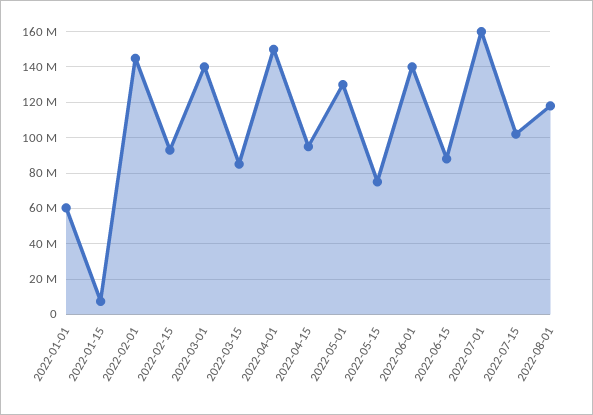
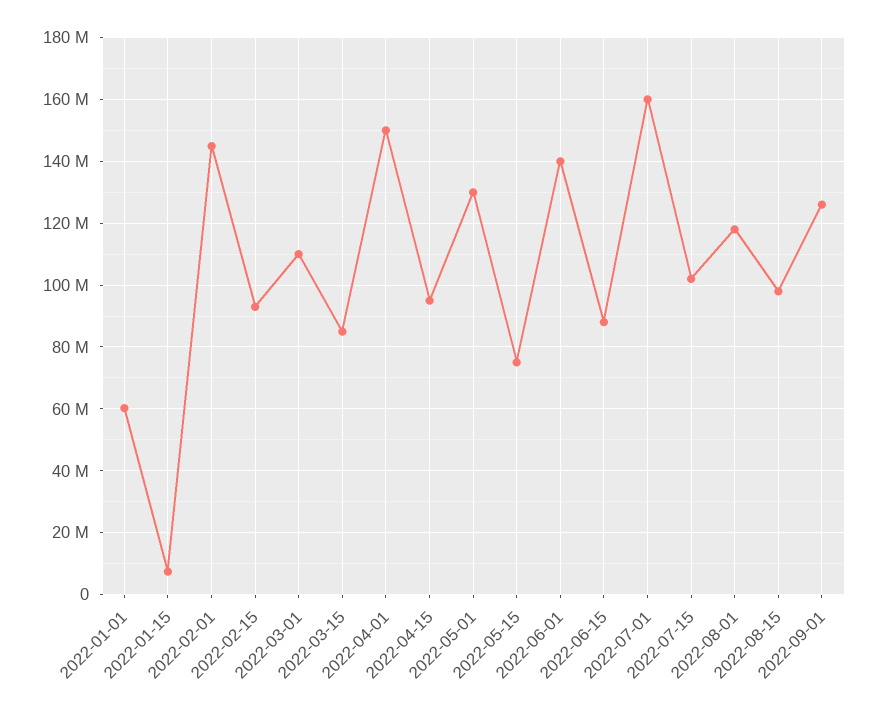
2022-03-01: 140000000 -> 110000000
2022-08-15: none -> 98000000
2022-09-01: none -> 126000000

